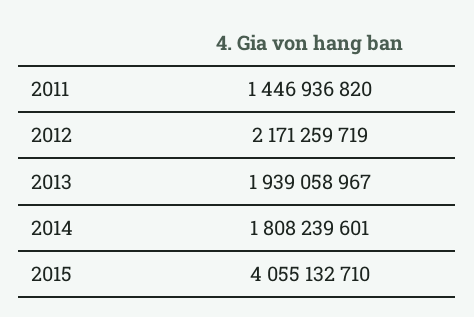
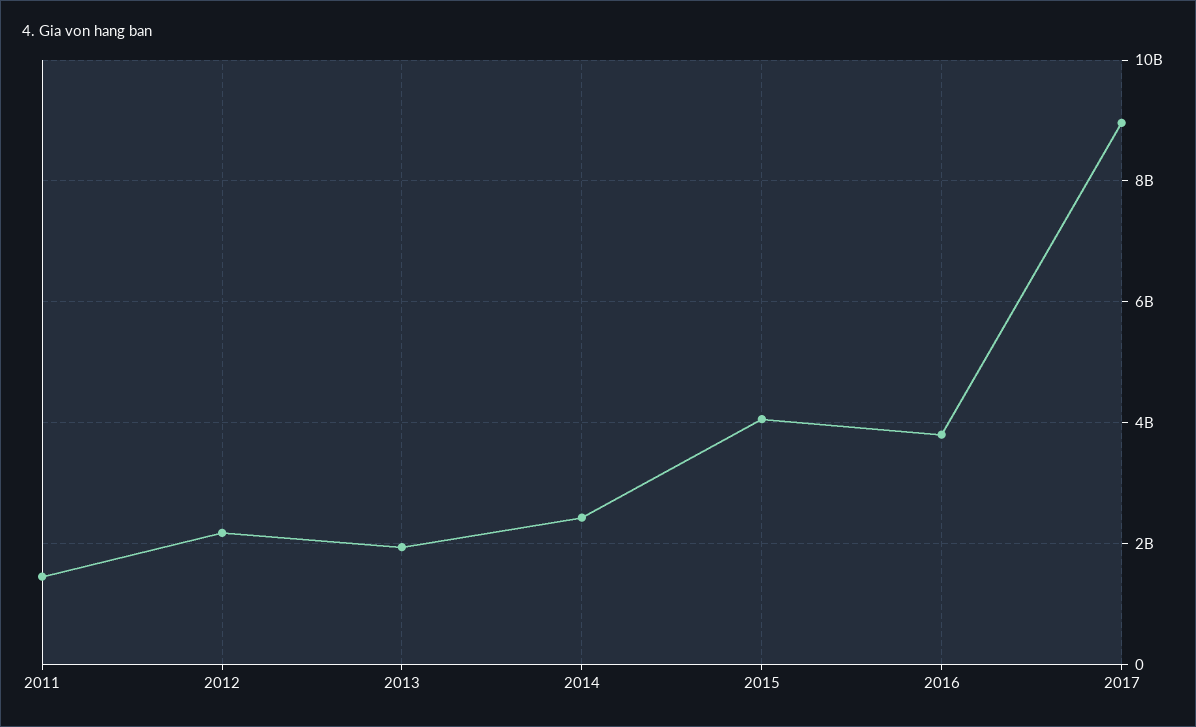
2014: 1808239601 -> 2400000000
2016: none -> 3800000000
2017: none -> 9000000000

